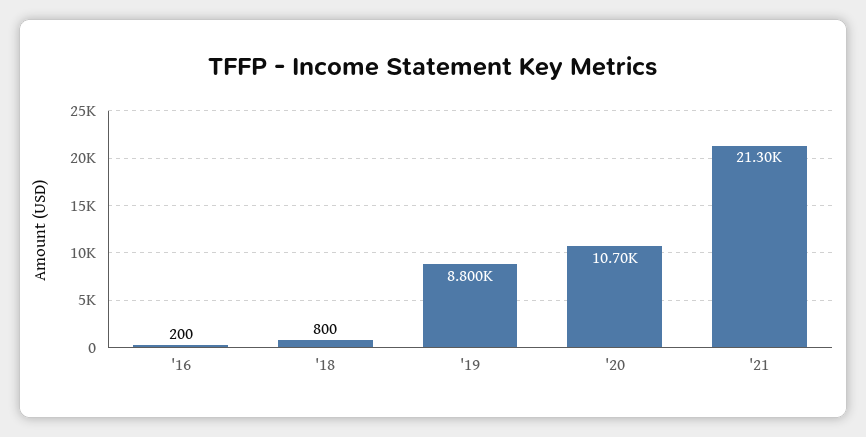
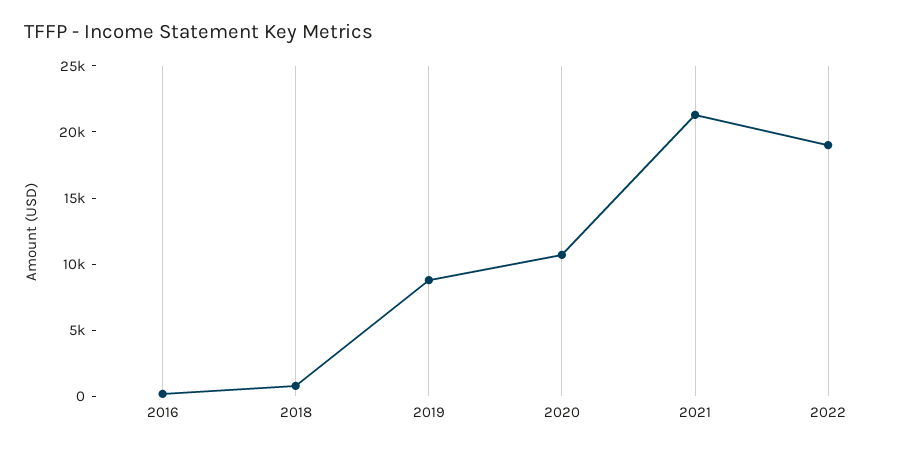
2022: none -> 19000

